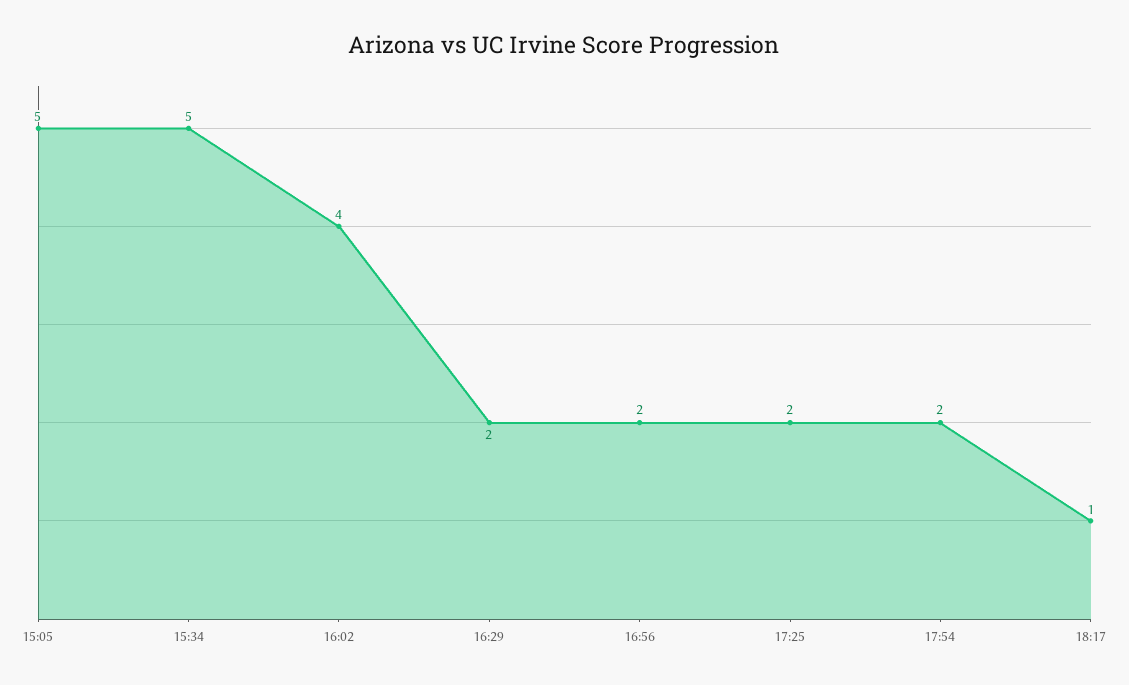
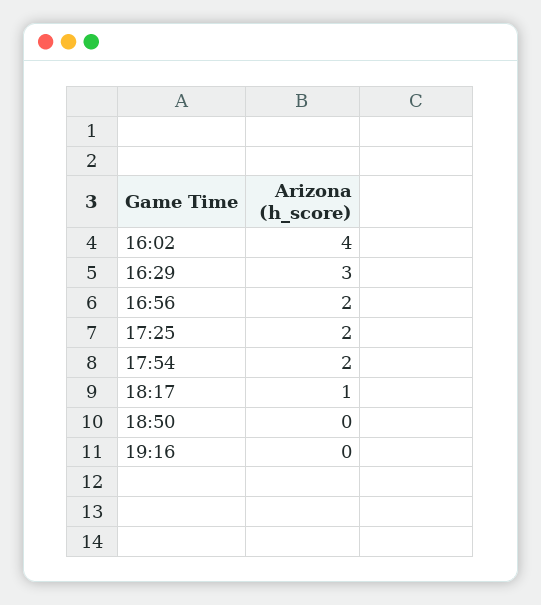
15:05: 5 -> none
15:34: 5 -> none
16:29: 2 -> 3
18:50: none -> 0
19:16: none -> 0

